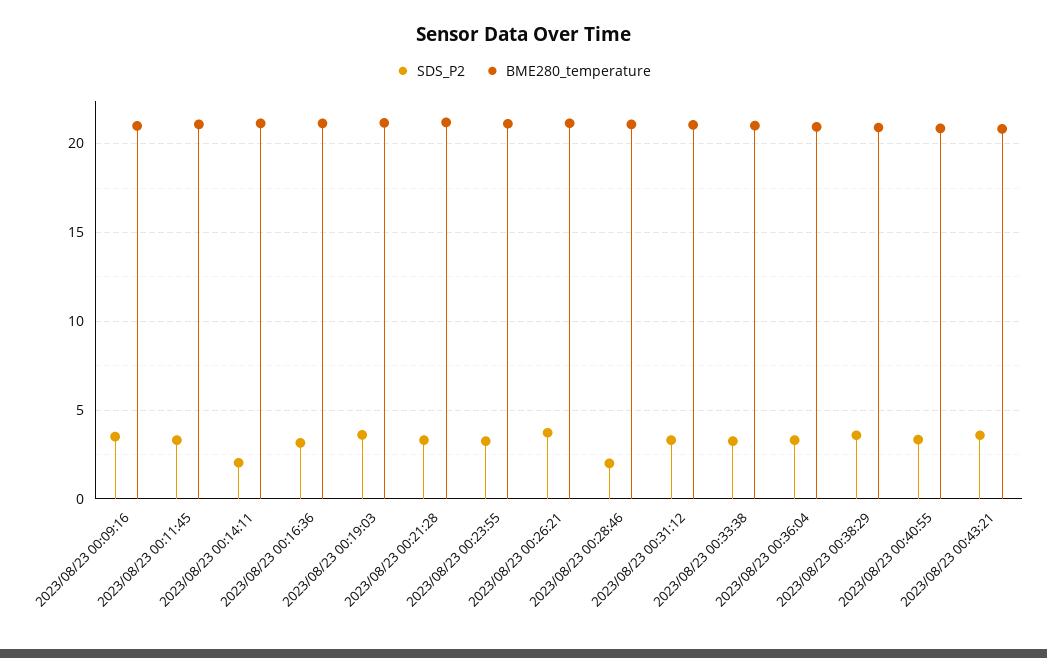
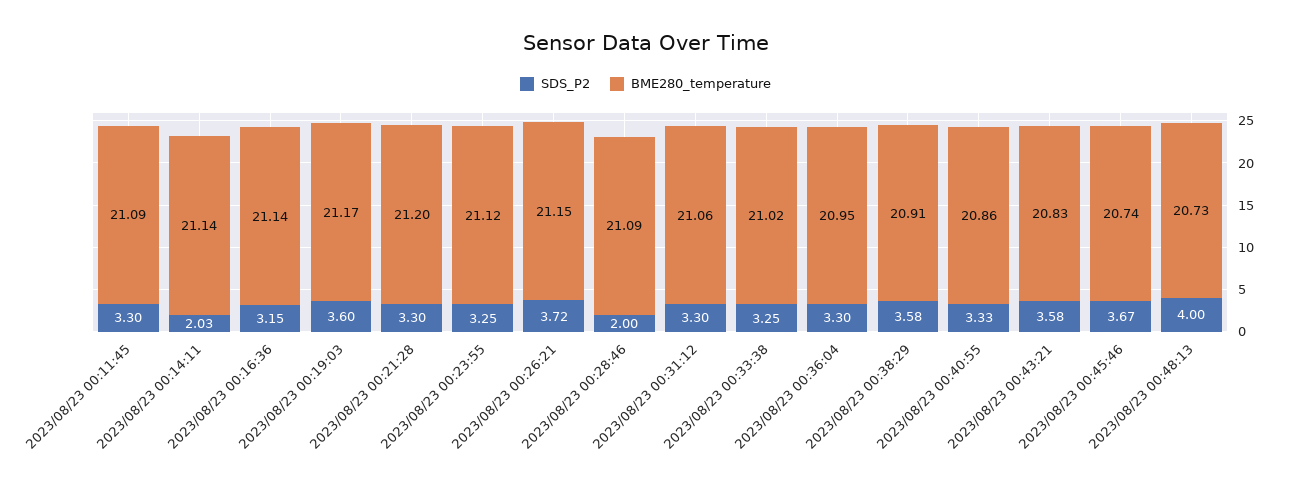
SDS_P2, 2023/08/23 00:09:16: 3.5 -> none
BME280_temperature, 2023/08/23 00:09:16: 21 -> none
SDS_P2, 2023/08/23 00:45:46: none -> 3.67
BME280_temperature, 2023/08/23 00:45:46: none -> 20.74
SDS_P2, 2023/08/23 00:48:13: none -> 4
BME280_temperature, 2023/08/23 00:48:13: none -> 20.73

